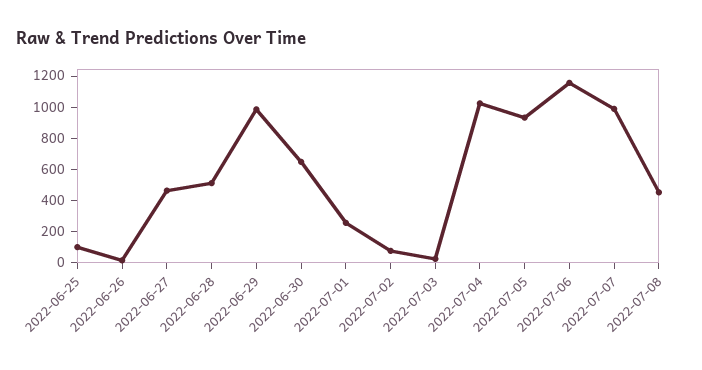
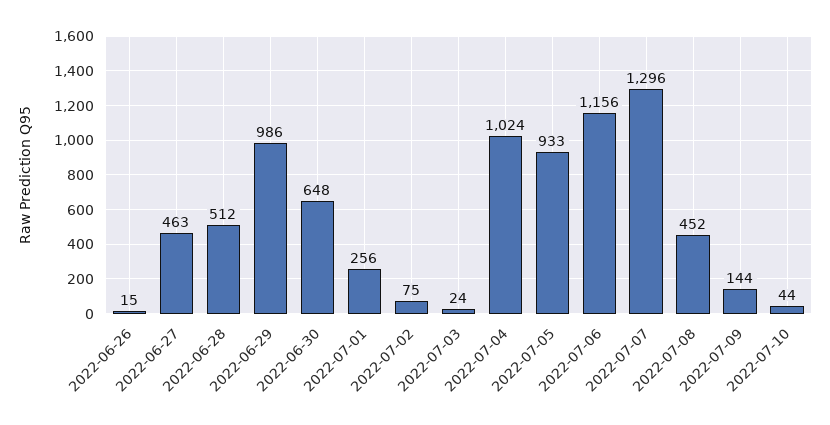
2022-06-25: 100 -> none
2022-07-07: 1000 -> 1296
2022-07-09: none -> 144
2022-07-10: none -> 44

